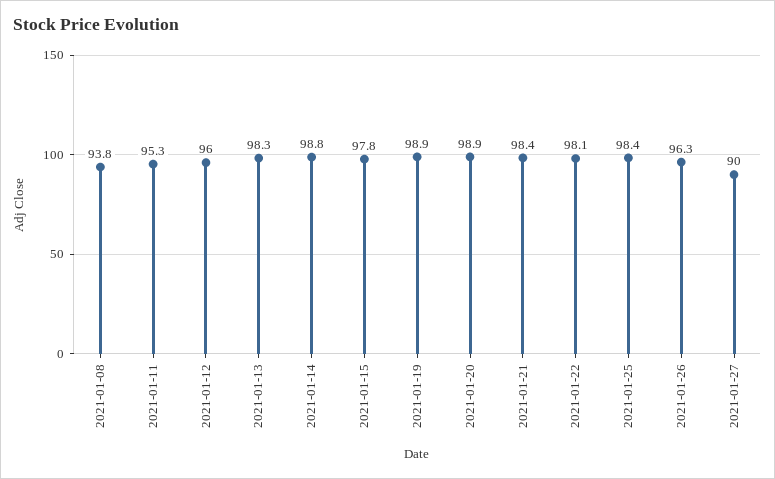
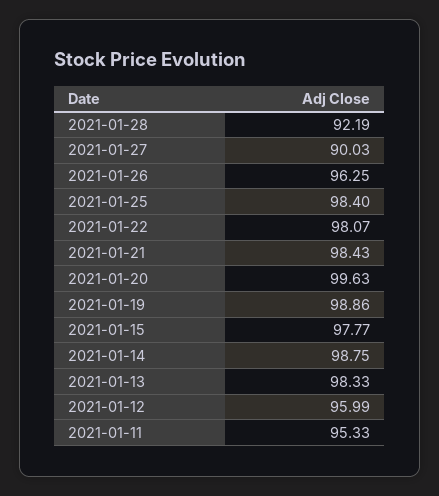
2021-01-08: 93.8 -> none
2021-01-20: 98.9 -> 99.63
2021-01-28: none -> 92.19

